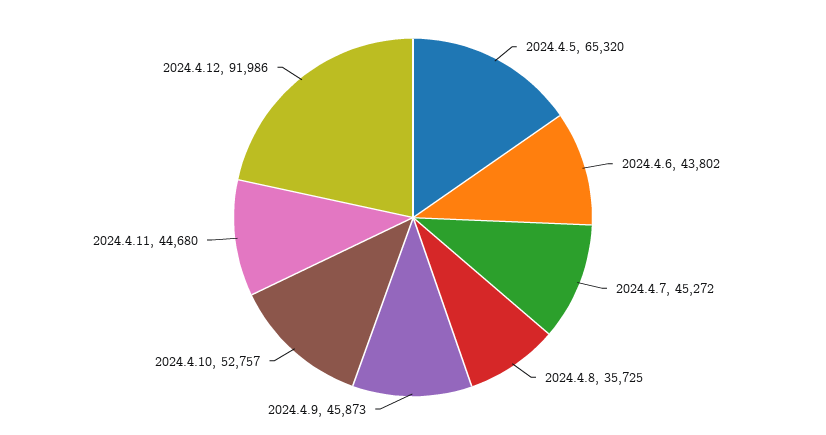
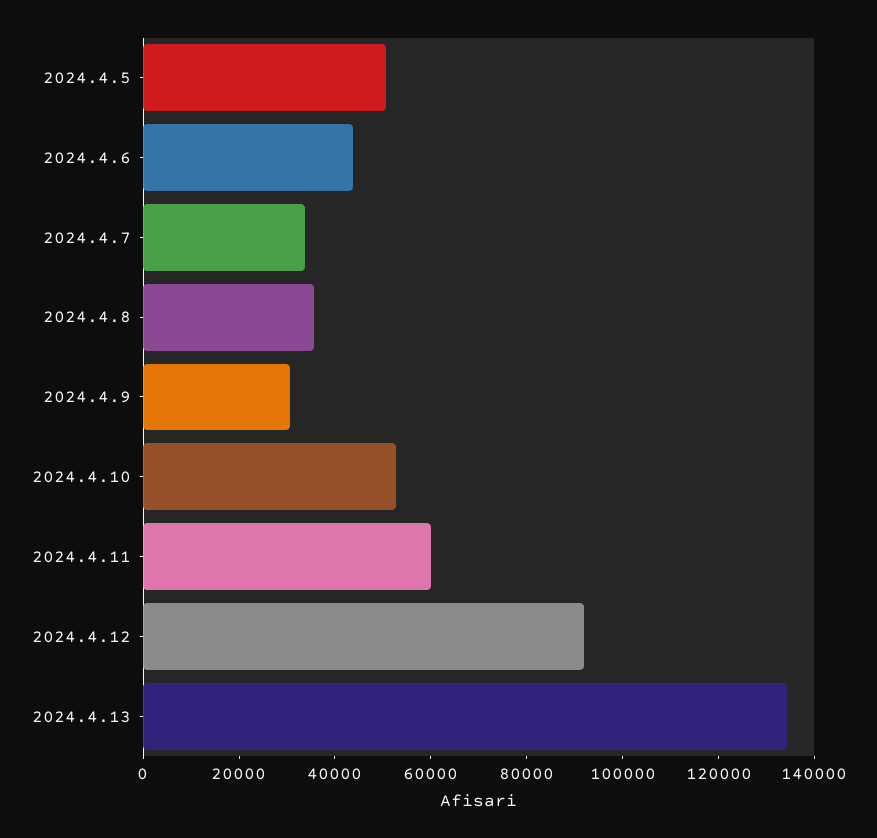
2024.4.5: 65320 -> 50000
2024.4.7: 45272 -> 35000
2024.4.9: 45873 -> 30000
2024.4.11: 44680 -> 60000
2024.4.13: none -> 135000

